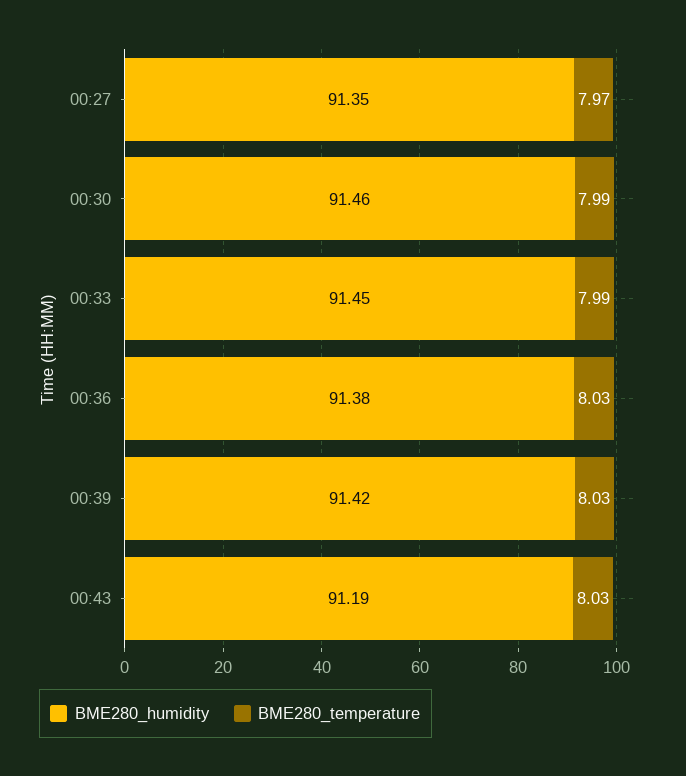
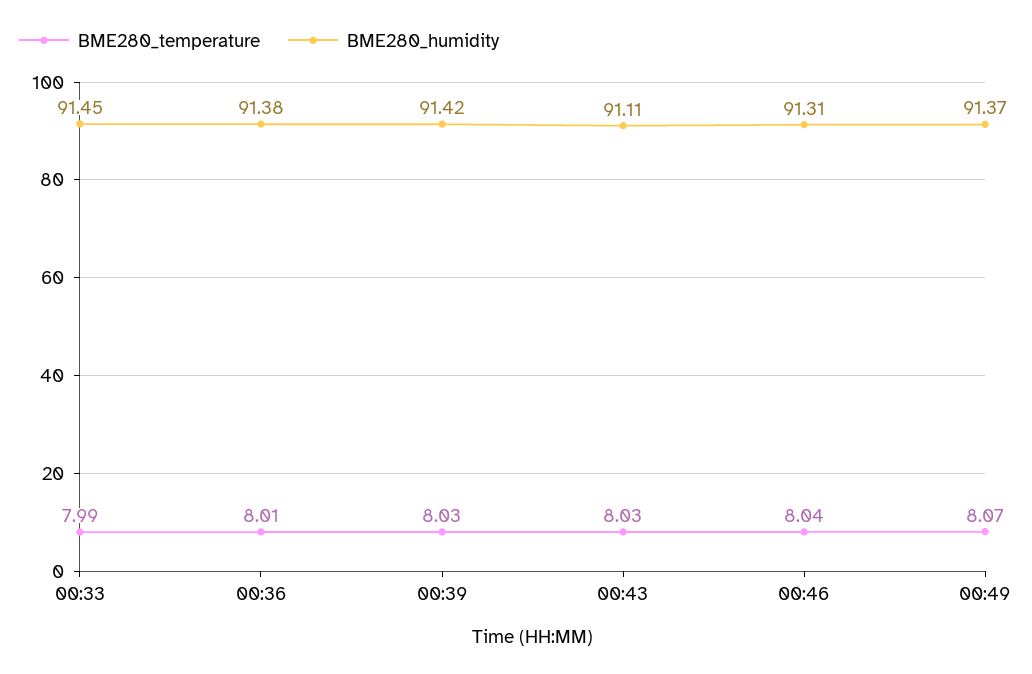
BME280_humidity, 00:27: 91.35 -> none
BME280_temperature, 00:27: 7.97 -> none
BME280_humidity, 00:30: 91.46 -> none
BME280_temperature, 00:30: 7.99 -> none
BME280_temperature, 00:36: 8.03 -> 8.01
BME280_humidity, 00:43: 91.19 -> 91.11
BME280_temperature, 00:46: none -> 8.04
BME280_humidity, 00:46: none -> 91.31
BME280_temperature, 00:49: none -> 8.07
BME280_humidity, 00:49: none -> 91.37

